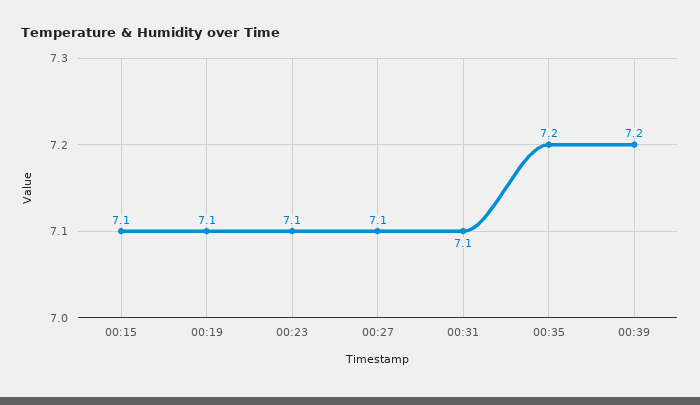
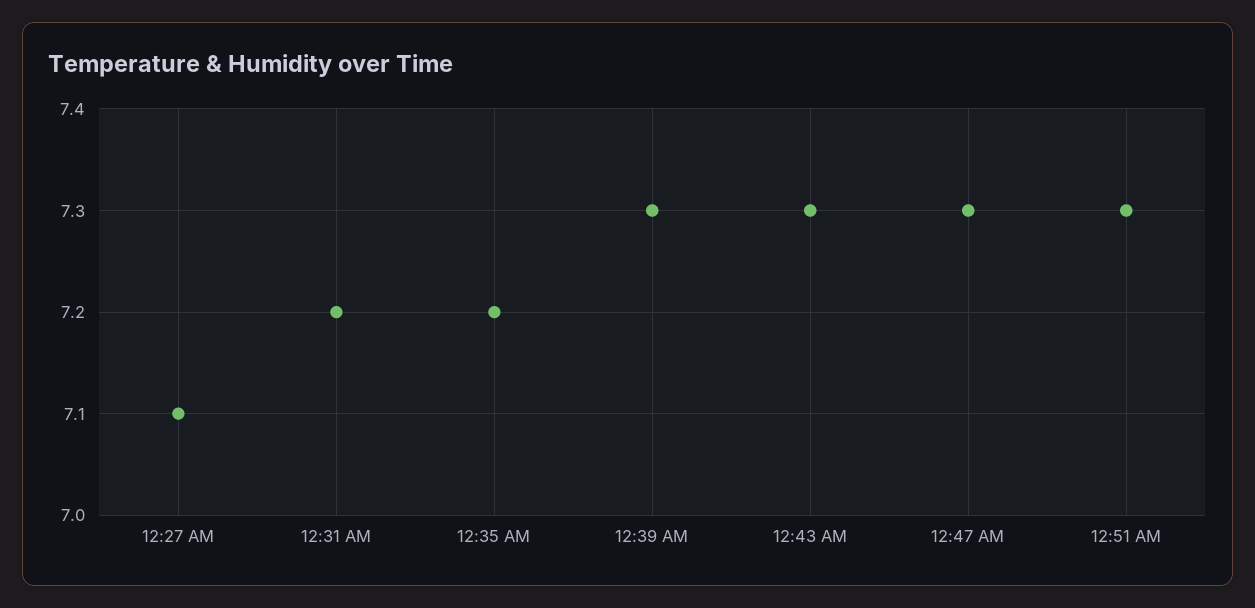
00:15: 7.1 -> none
00:19: 7.1 -> none
00:23: 7.1 -> none
00:31: 7.1 -> 7.2
00:39: 7.2 -> 7.3
12:43 AM: none -> 7.3
12:47 AM: none -> 7.3
12:51 AM: none -> 7.3

